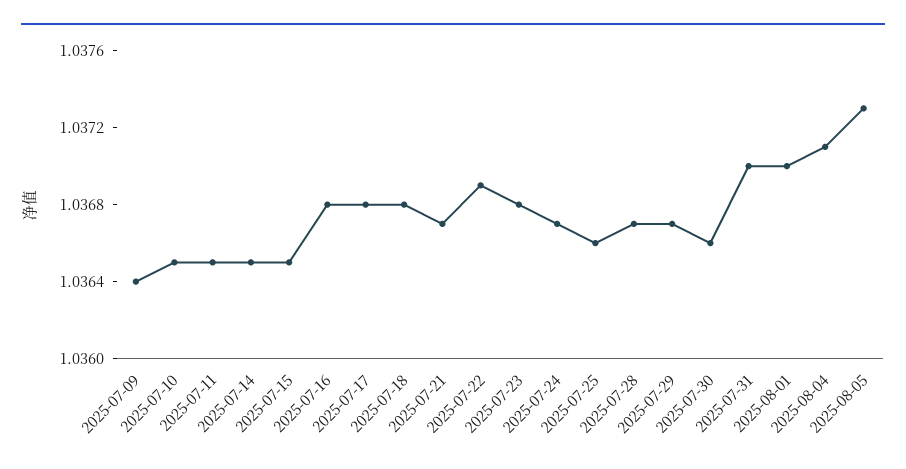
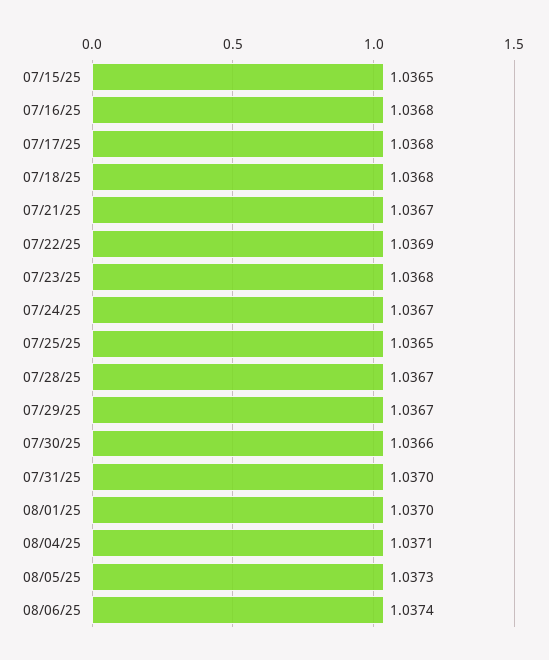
2025-07-09: 1.0364 -> none
2025-07-10: 1.0365 -> none
2025-07-11: 1.0365 -> none
2025-07-14: 1.0365 -> none
2025-07-25: 1.0366 -> 1.0365
08/06/25: none -> 1.0374

